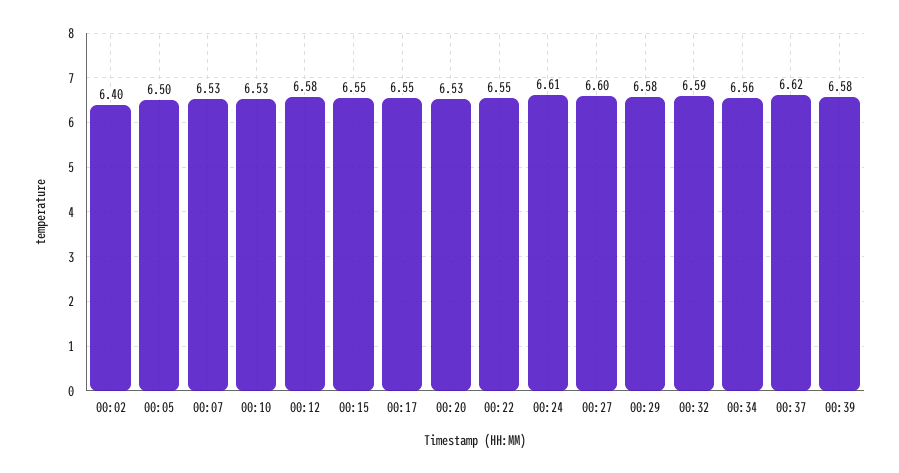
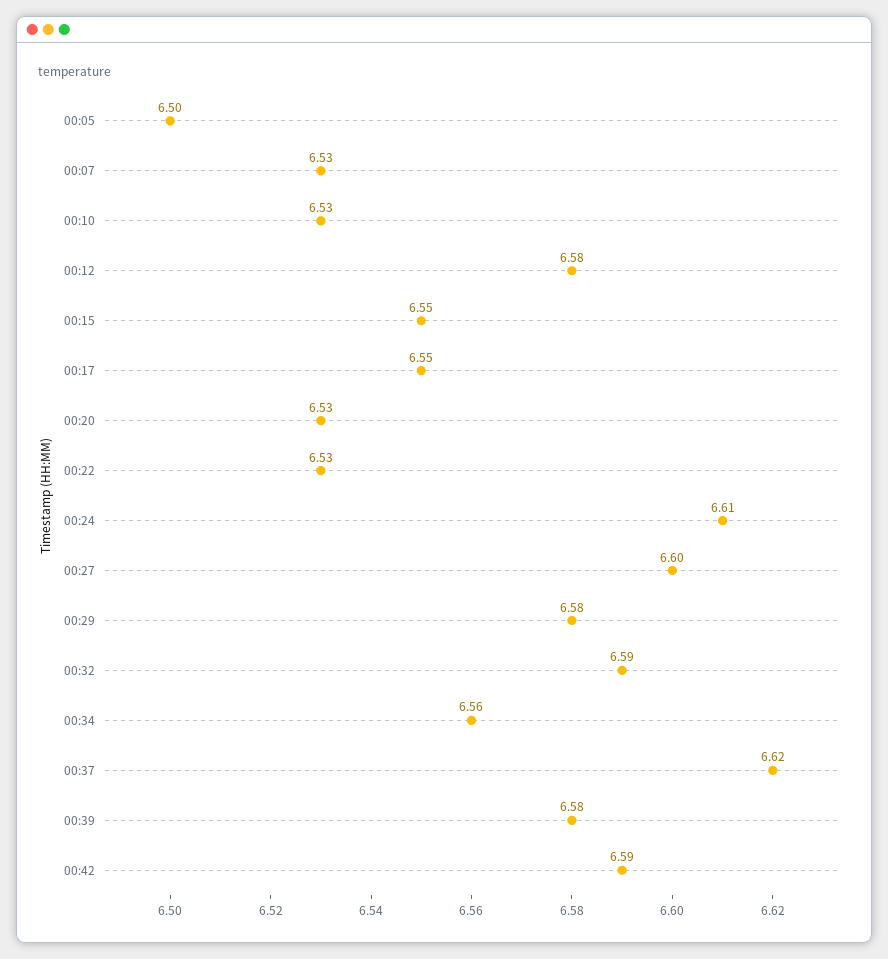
00:02: 6.4 -> none
00:22: 6.55 -> 6.53
00:42: none -> 6.59

